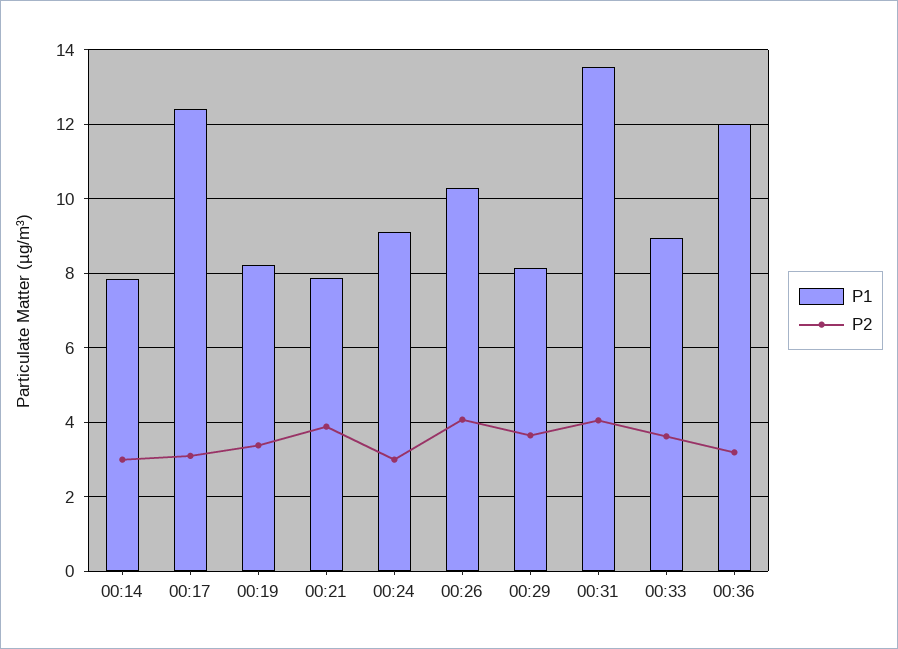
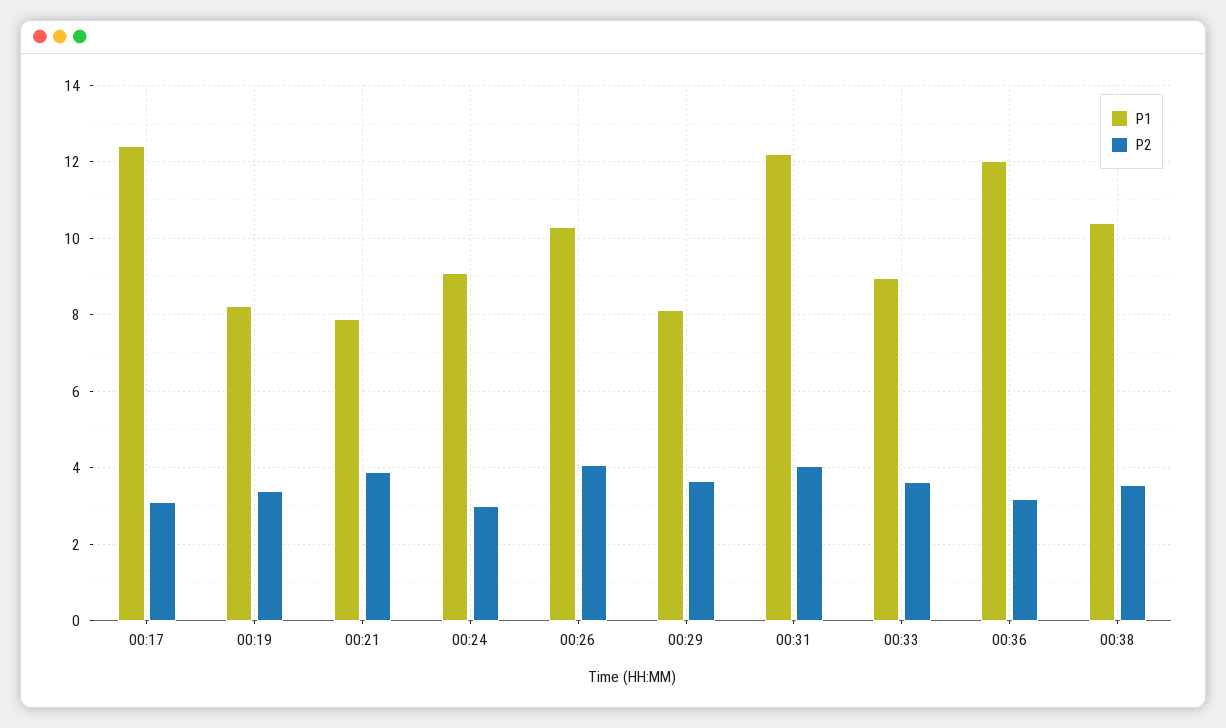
P1, 00:14: 7.8 -> none
P2, 00:14: 3 -> none
P1, 00:31: 13.6 -> 12.2
P1, 00:38: none -> 10.4
P2, 00:38: none -> 3.6

